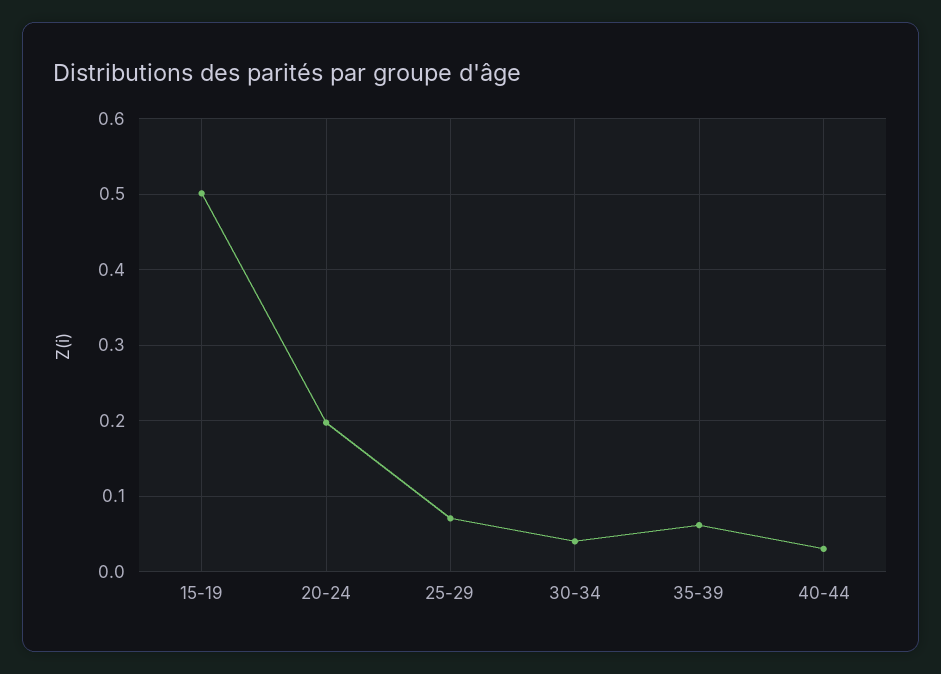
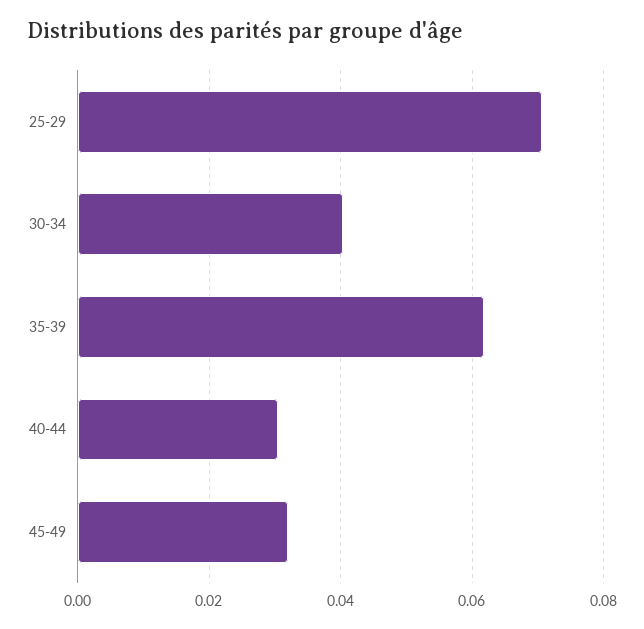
15-19: 0.5 -> none
20-24: 0.2 -> none
45-49: none -> 0.032

